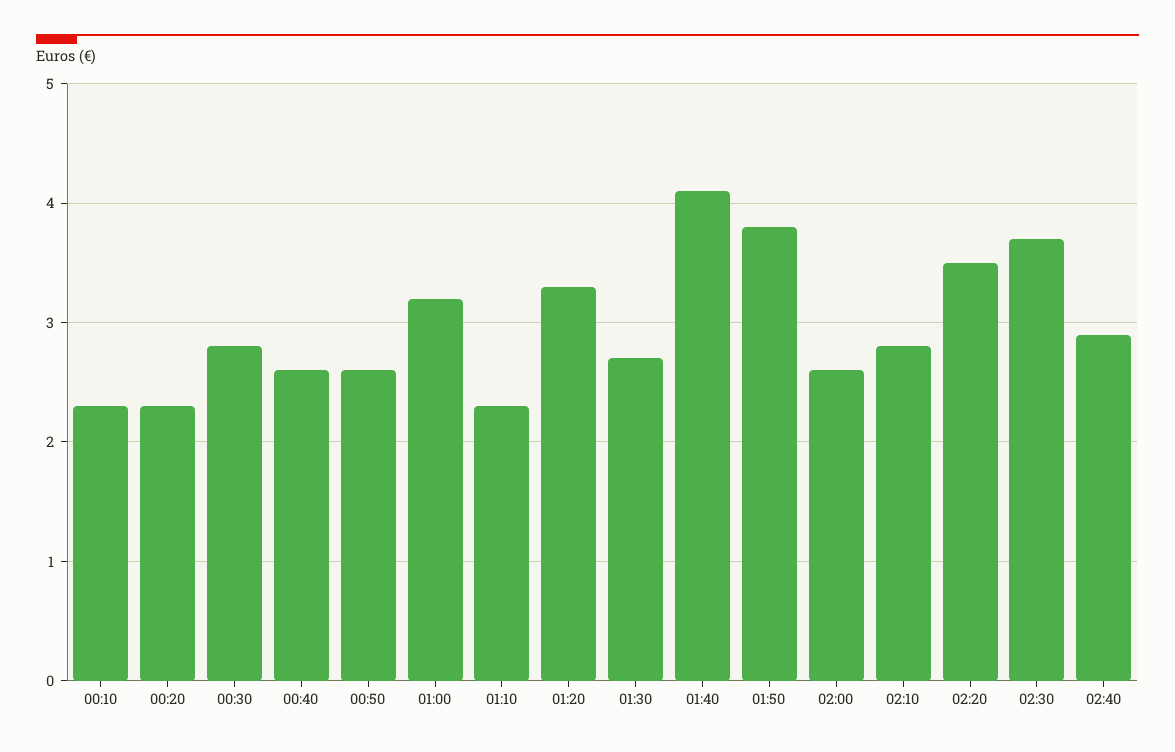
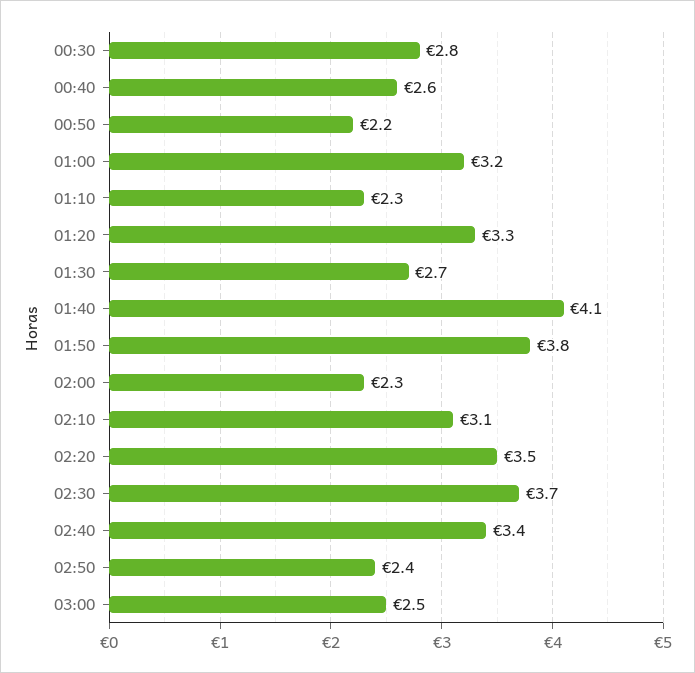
00:10: 2.3 -> none
00:20: 2.3 -> none
00:50: 2.6 -> 2.2
02:00: 2.6 -> 2.3
02:10: 2.8 -> 3.1
02:40: 2.9 -> 3.4
02:50: none -> 2.4
03:00: none -> 2.5

